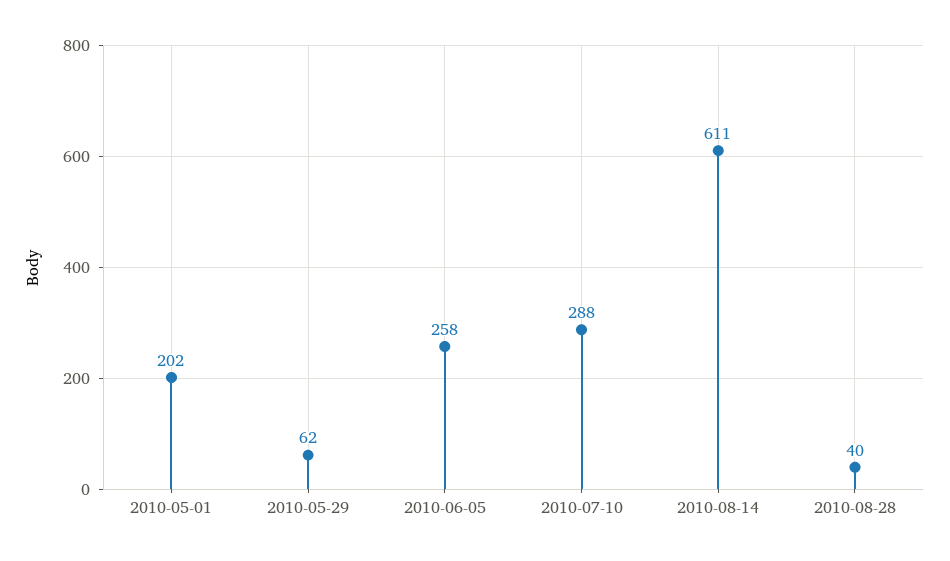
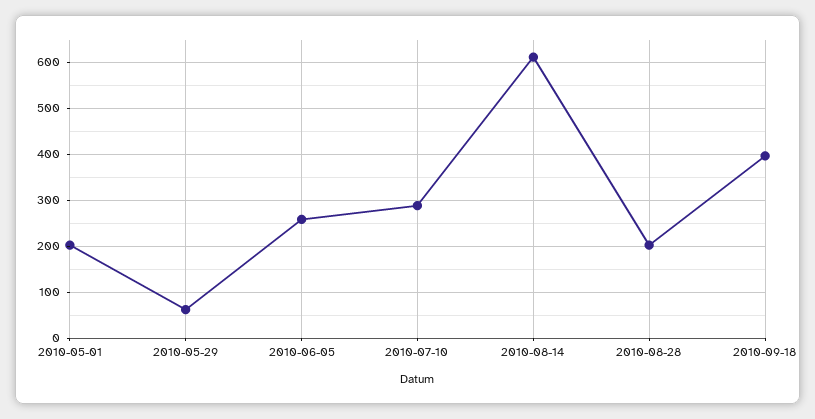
2010-08-28: 40 -> 200
2010-09-18: none -> 400

